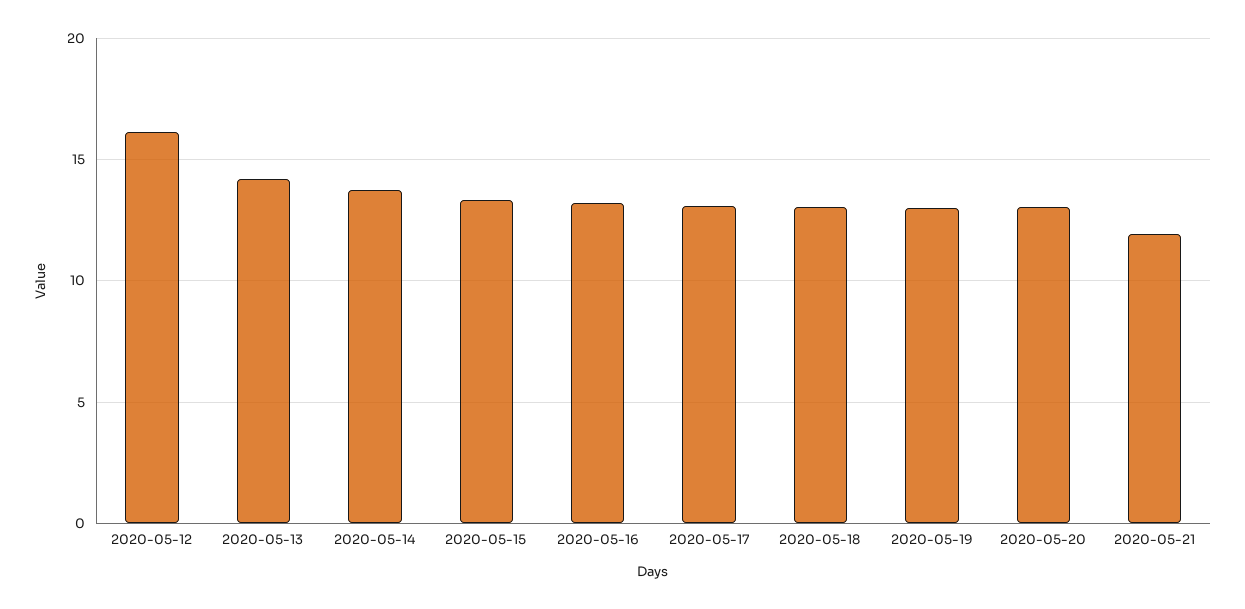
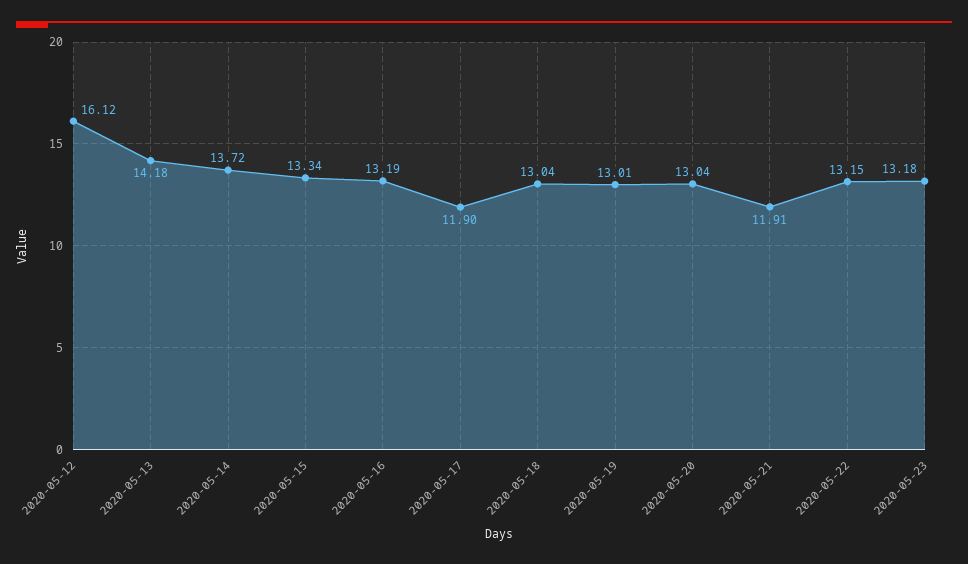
2020-05-17: 13 -> 11.9
2020-05-22: none -> 13.15
2020-05-23: none -> 13.18

